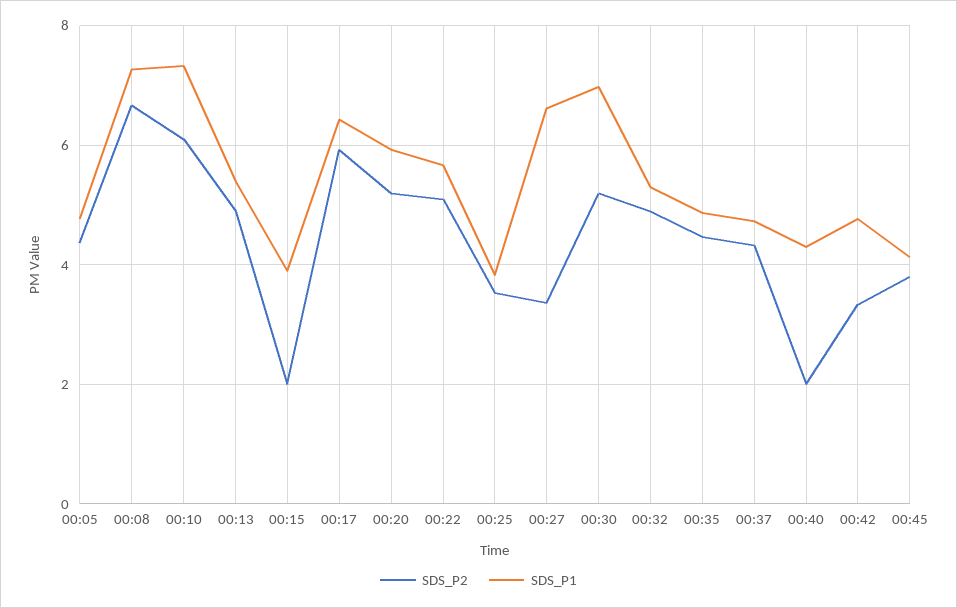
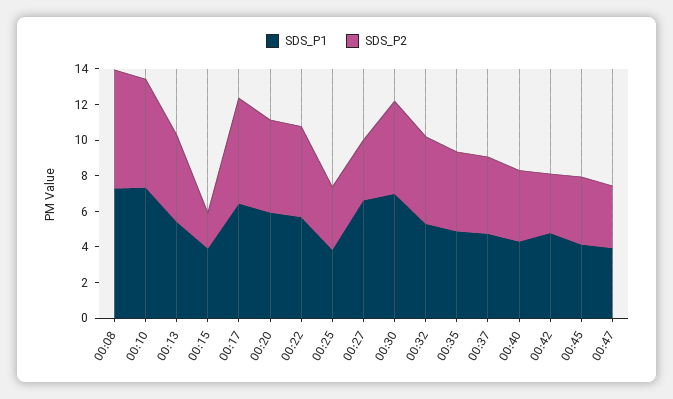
SDS_P2, 00:05: 4.4 -> none
SDS_P1, 00:05: 4.8 -> none
SDS_P2, 00:40: 2 -> 4
SDS_P1, 00:47: none -> 4
SDS_P2, 00:47: none -> 3.5

